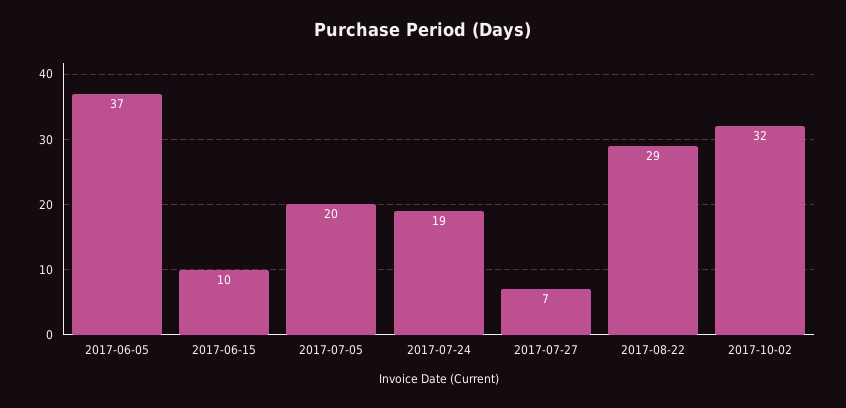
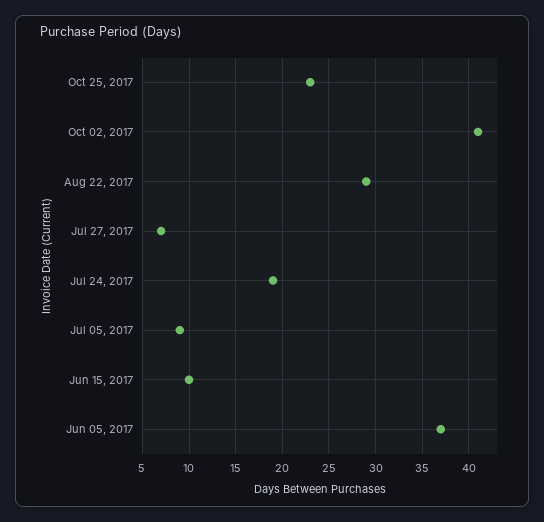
2017-07-05: 20 -> 9
2017-10-02: 32 -> 41
Oct 25, 2017: none -> 23

